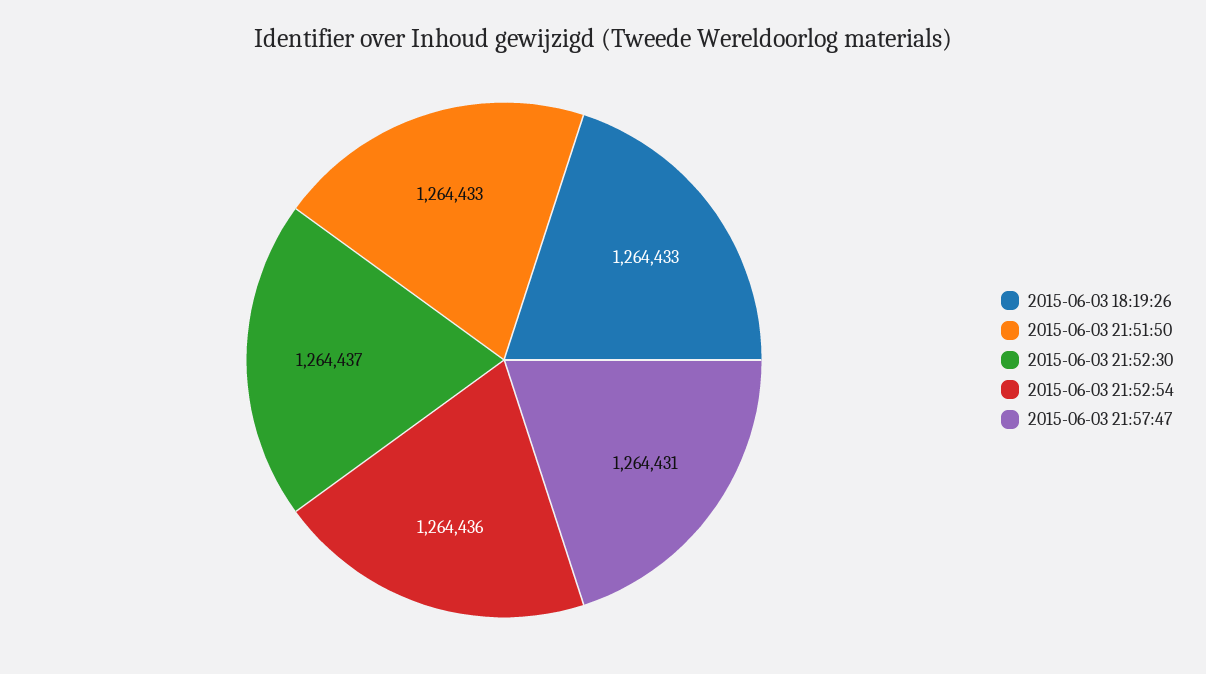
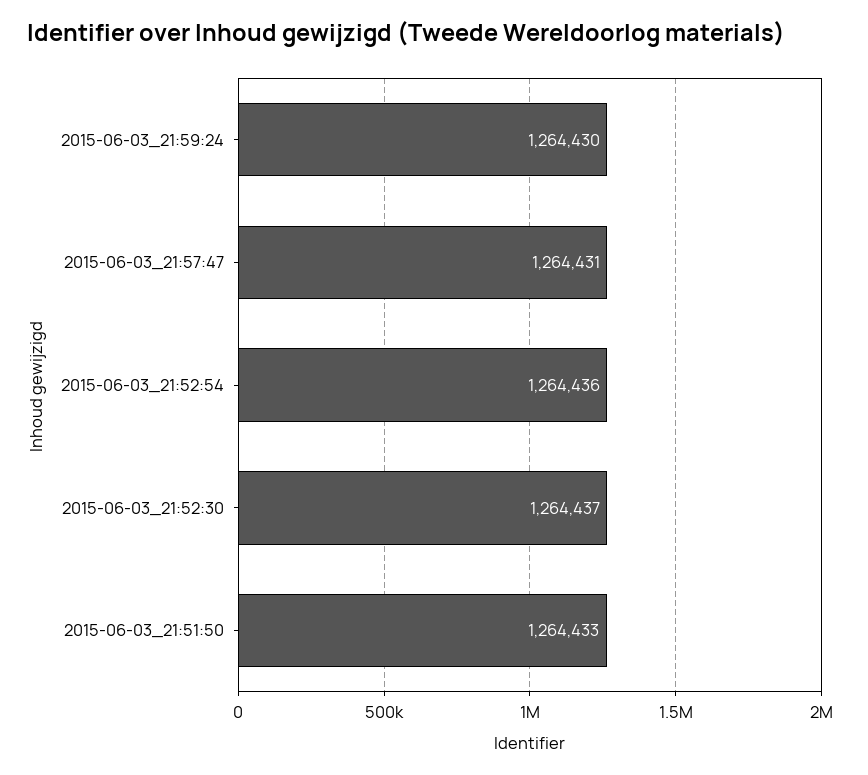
2015-06-03 18:19:26: 1264433 -> none
2015-06-03_21:59:24: none -> 1264430

